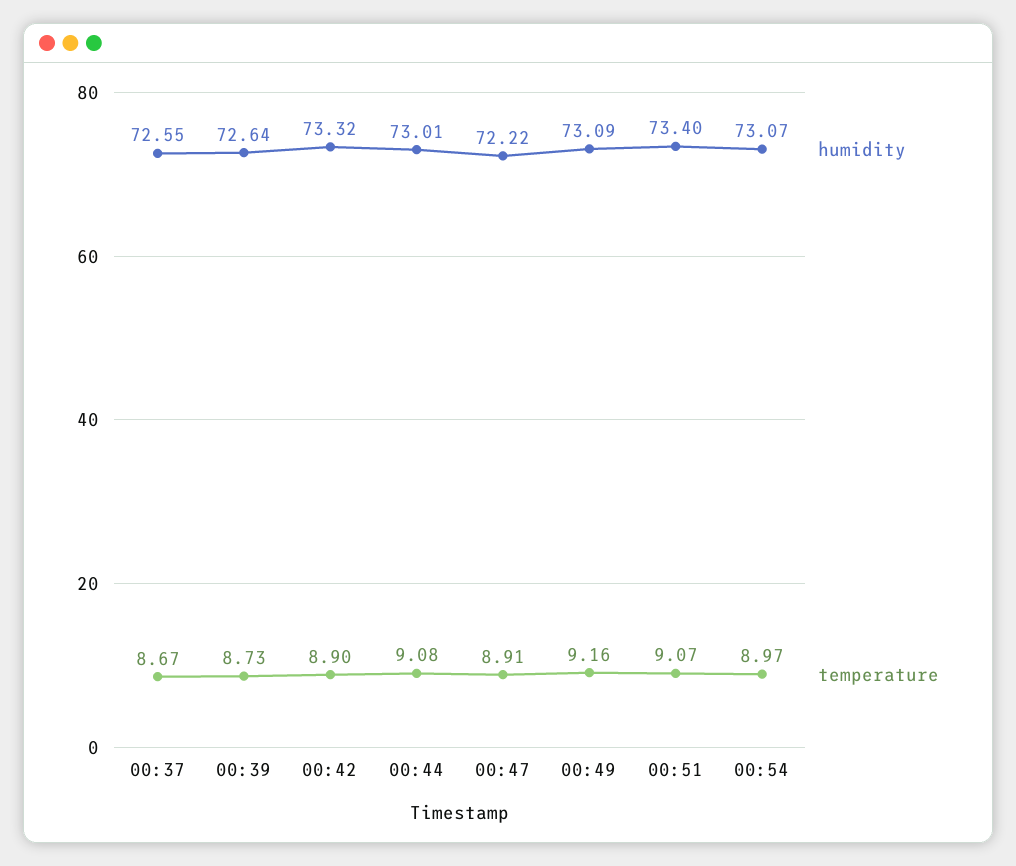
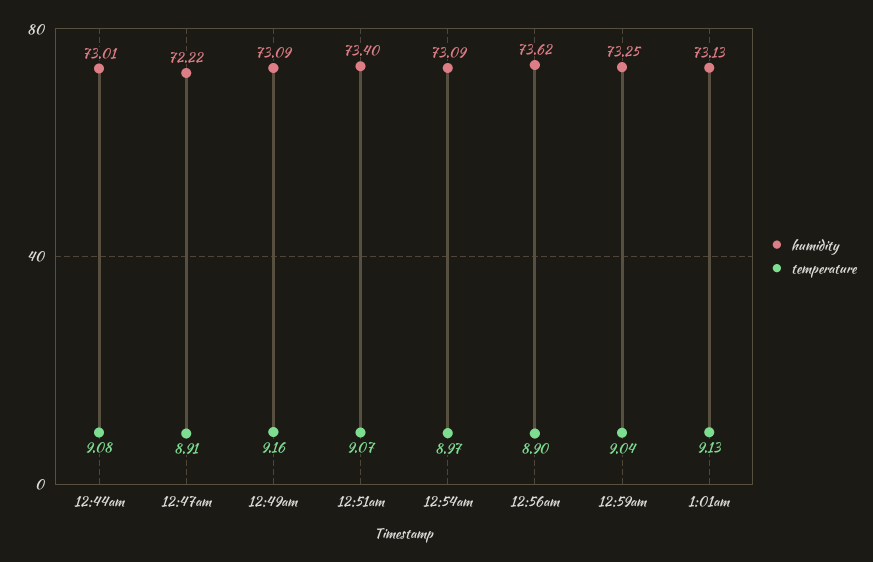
humidity, 00:37: 72.55 -> none
temperature, 00:37: 8.67 -> none
humidity, 00:39: 72.64 -> none
temperature, 00:39: 8.73 -> none
humidity, 00:42: 73.32 -> none
temperature, 00:42: 8.9 -> none
humidity, 00:54: 73.07 -> 73.09
humidity, 12:56am: none -> 73.62
temperature, 12:56am: none -> 8.9
humidity, 12:59am: none -> 73.25
temperature, 12:59am: none -> 9.04
humidity, 1:01am: none -> 73.13
temperature, 1:01am: none -> 9.13

